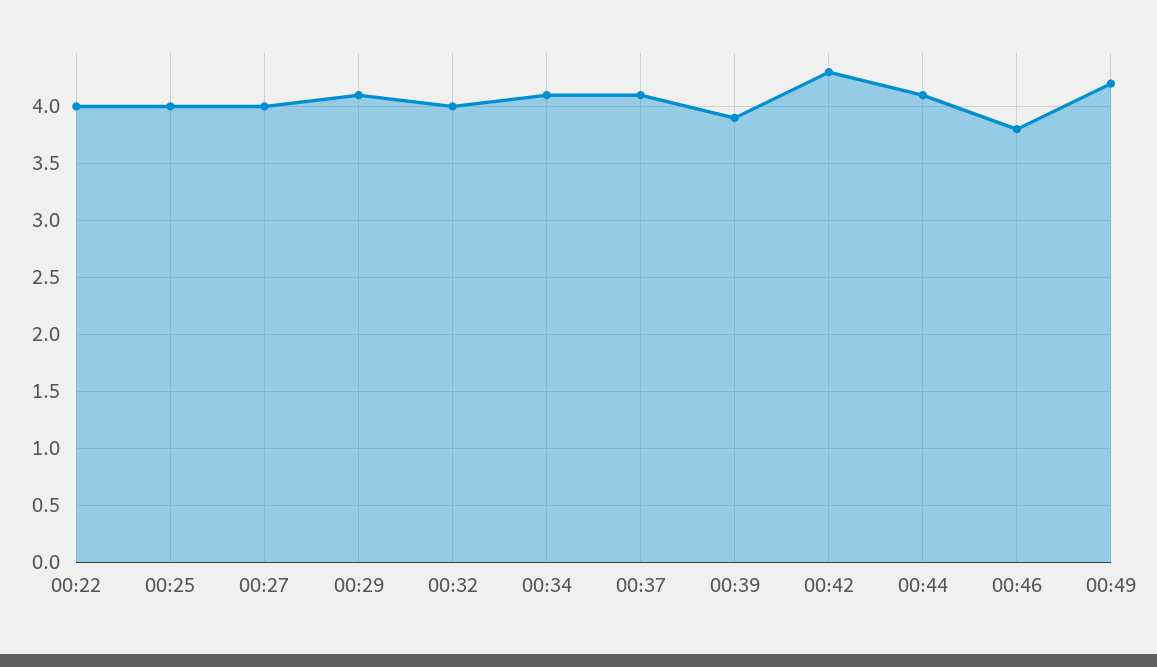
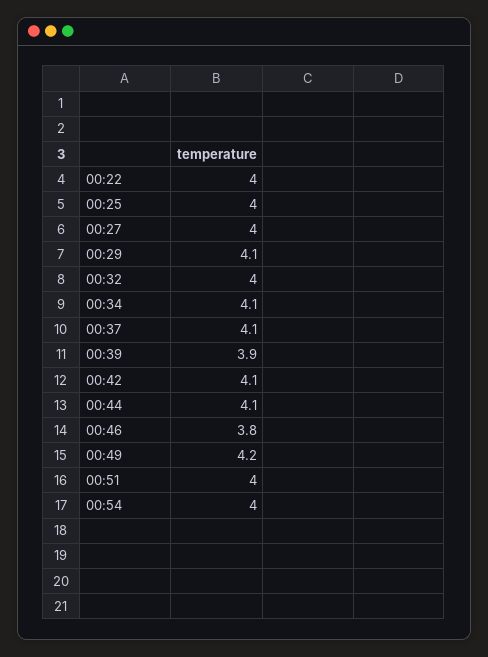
00:42: 4.3 -> 4.1
00:51: none -> 4
00:54: none -> 4

